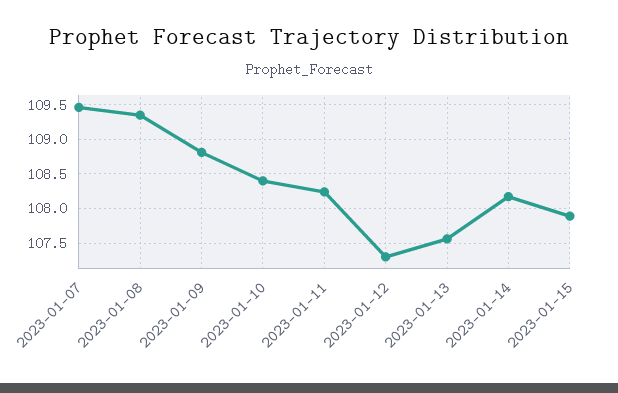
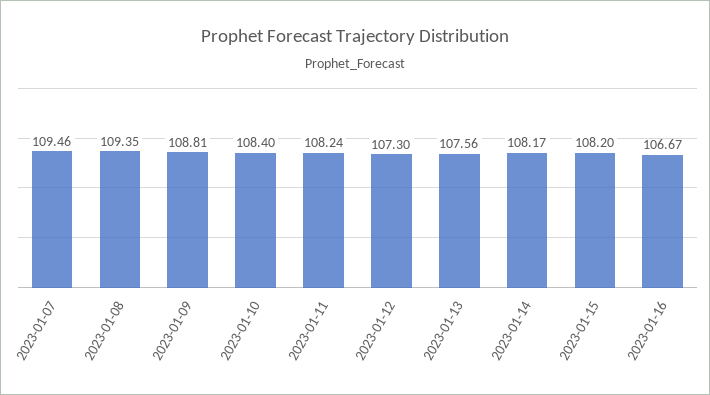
2023-01-15: 107.9 -> 108.2
2023-01-16: none -> 106.67

